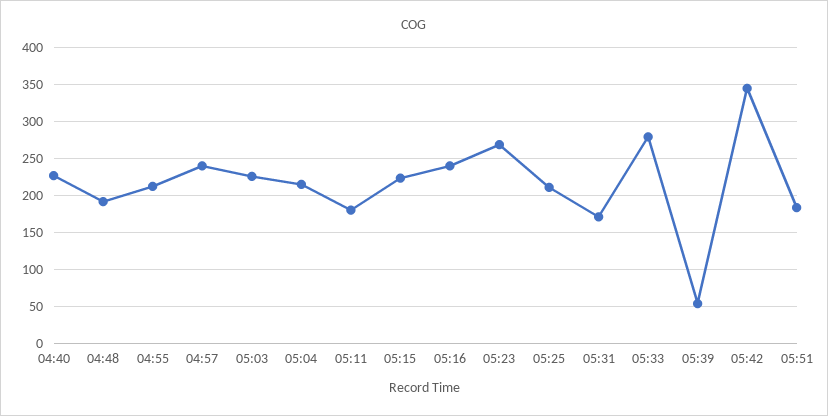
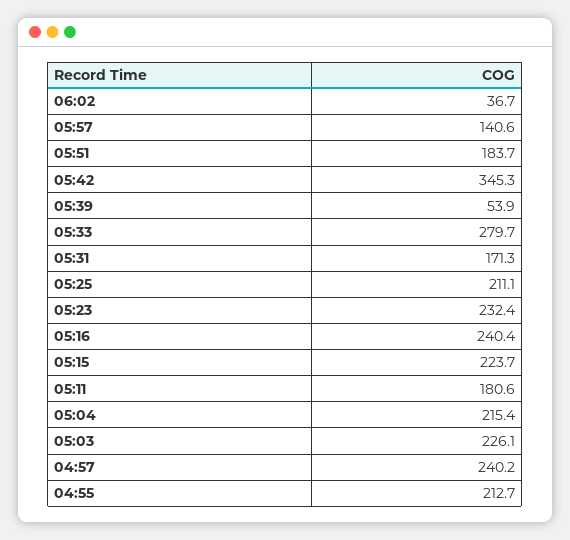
04:40: 230 -> none
04:48: 190 -> none
05:23: 270 -> 232.4
06:02: none -> 36.7
05:57: none -> 140.6

